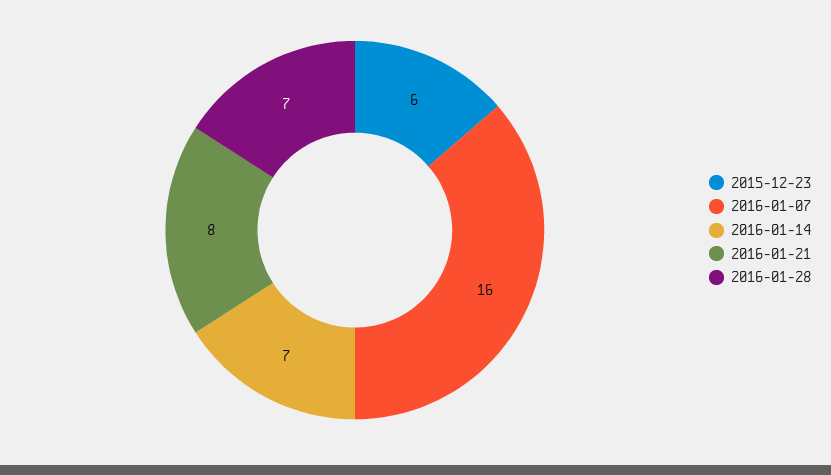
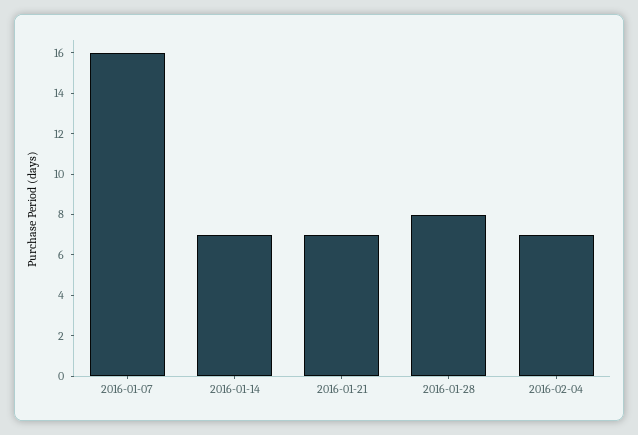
2015-12-23: 6 -> none
2016-01-21: 8 -> 7
2016-01-28: 7 -> 8
2016-02-04: none -> 7

